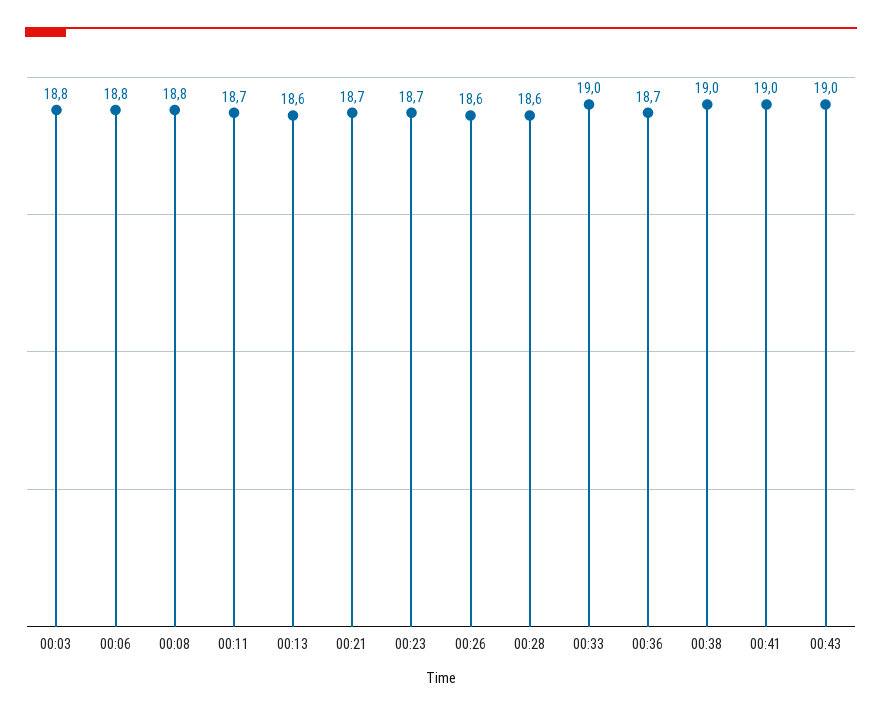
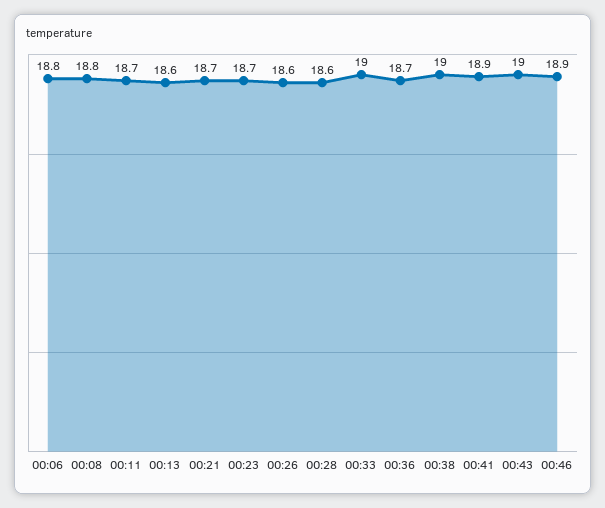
00:03: 18.8 -> none
00:41: 19 -> 18.9
00:46: none -> 18.9

